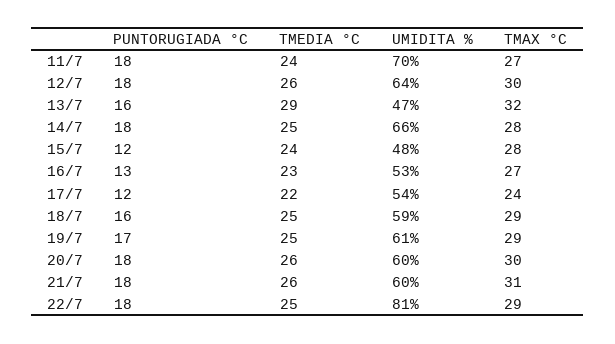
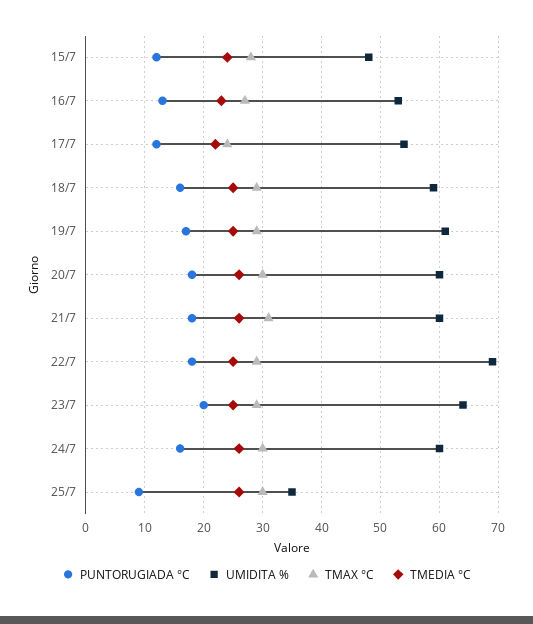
PUNTORUGIADA °C, 11/7: 18 -> none
TMEDIA °C, 11/7: 24 -> none
UMIDITA %, 11/7: 70 -> none
TMAX °C, 11/7: 27 -> none
PUNTORUGIADA °C, 12/7: 18 -> none
TMEDIA °C, 12/7: 26 -> none
UMIDITA %, 12/7: 64 -> none
TMAX °C, 12/7: 30 -> none
PUNTORUGIADA °C, 13/7: 16 -> none
TMEDIA °C, 13/7: 29 -> none
UMIDITA %, 13/7: 47 -> none
TMAX °C, 13/7: 32 -> none
PUNTORUGIADA °C, 14/7: 18 -> none
TMEDIA °C, 14/7: 25 -> none
UMIDITA %, 14/7: 66 -> none
TMAX °C, 14/7: 28 -> none
UMIDITA %, 22/7: 81 -> 70
PUNTORUGIADA °C, 23/7: none -> 20
UMIDITA %, 23/7: none -> 65
TMAX °C, 23/7: none -> 30
TMEDIA °C, 23/7: none -> 25
PUNTORUGIADA °C, 24/7: none -> 15
UMIDITA %, 24/7: none -> 60
TMAX °C, 24/7: none -> 30
TMEDIA °C, 24/7: none -> 25
PUNTORUGIADA °C, 25/7: none -> 10
UMIDITA %, 25/7: none -> 35
TMAX °C, 25/7: none -> 30
TMEDIA °C, 25/7: none -> 25

